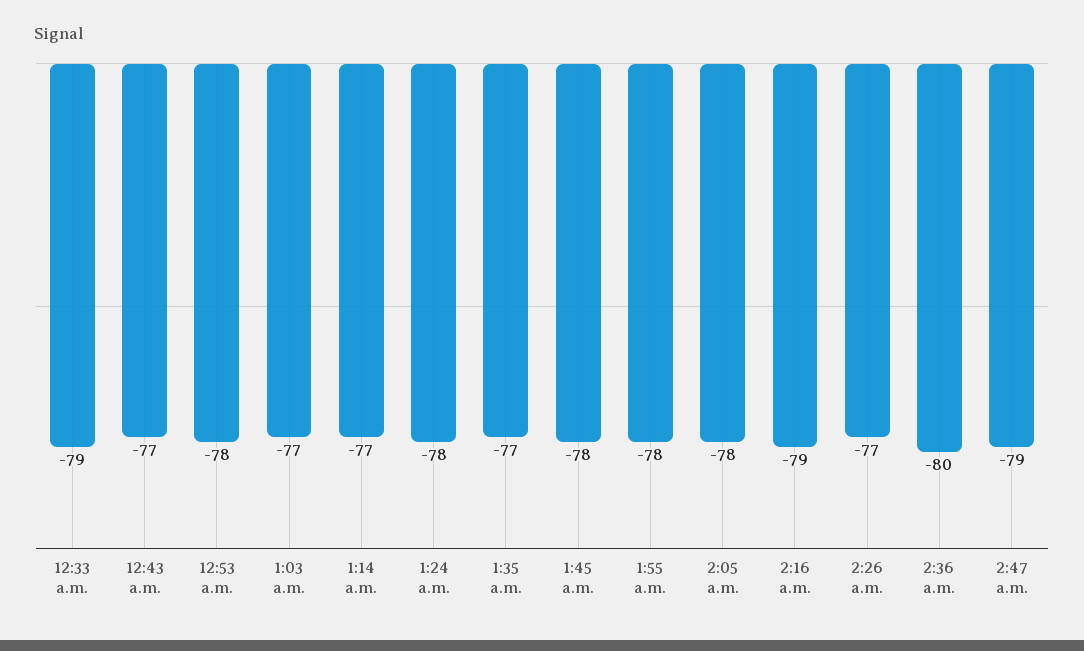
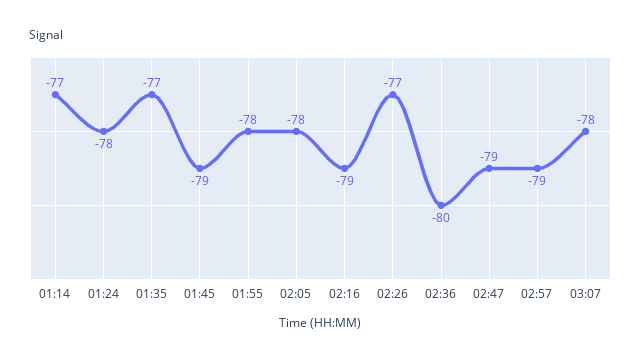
12:33 a.m.: -79 -> none
12:43 a.m.: -77 -> none
12:53 a.m.: -78 -> none
1:03 a.m.: -77 -> none
1:45 a.m.: -78 -> -79
02:57: none -> -79
03:07: none -> -78

